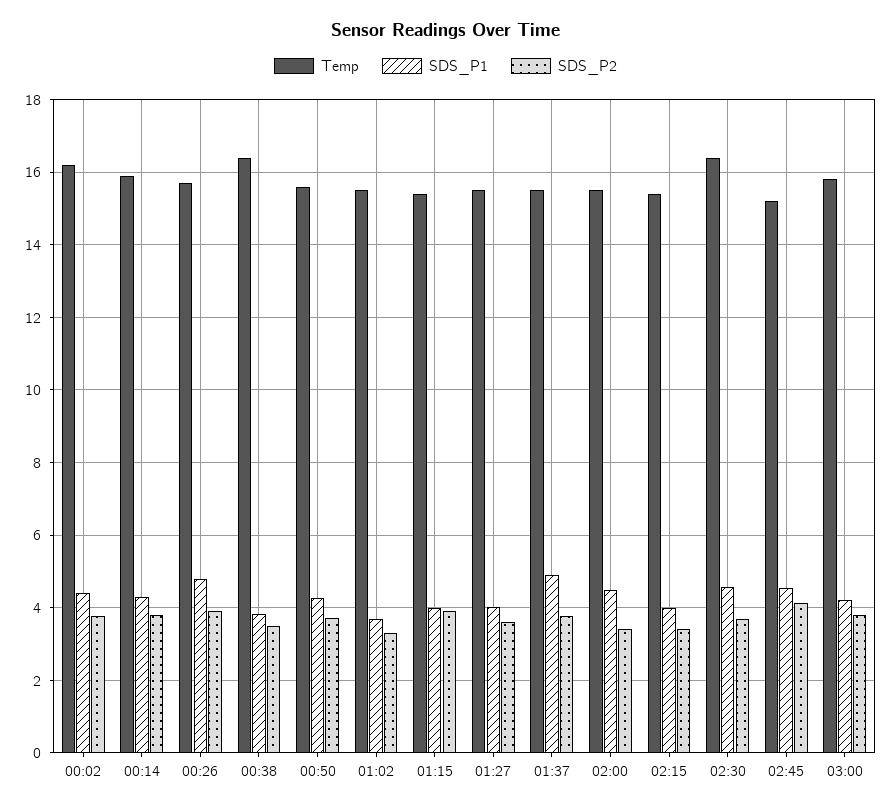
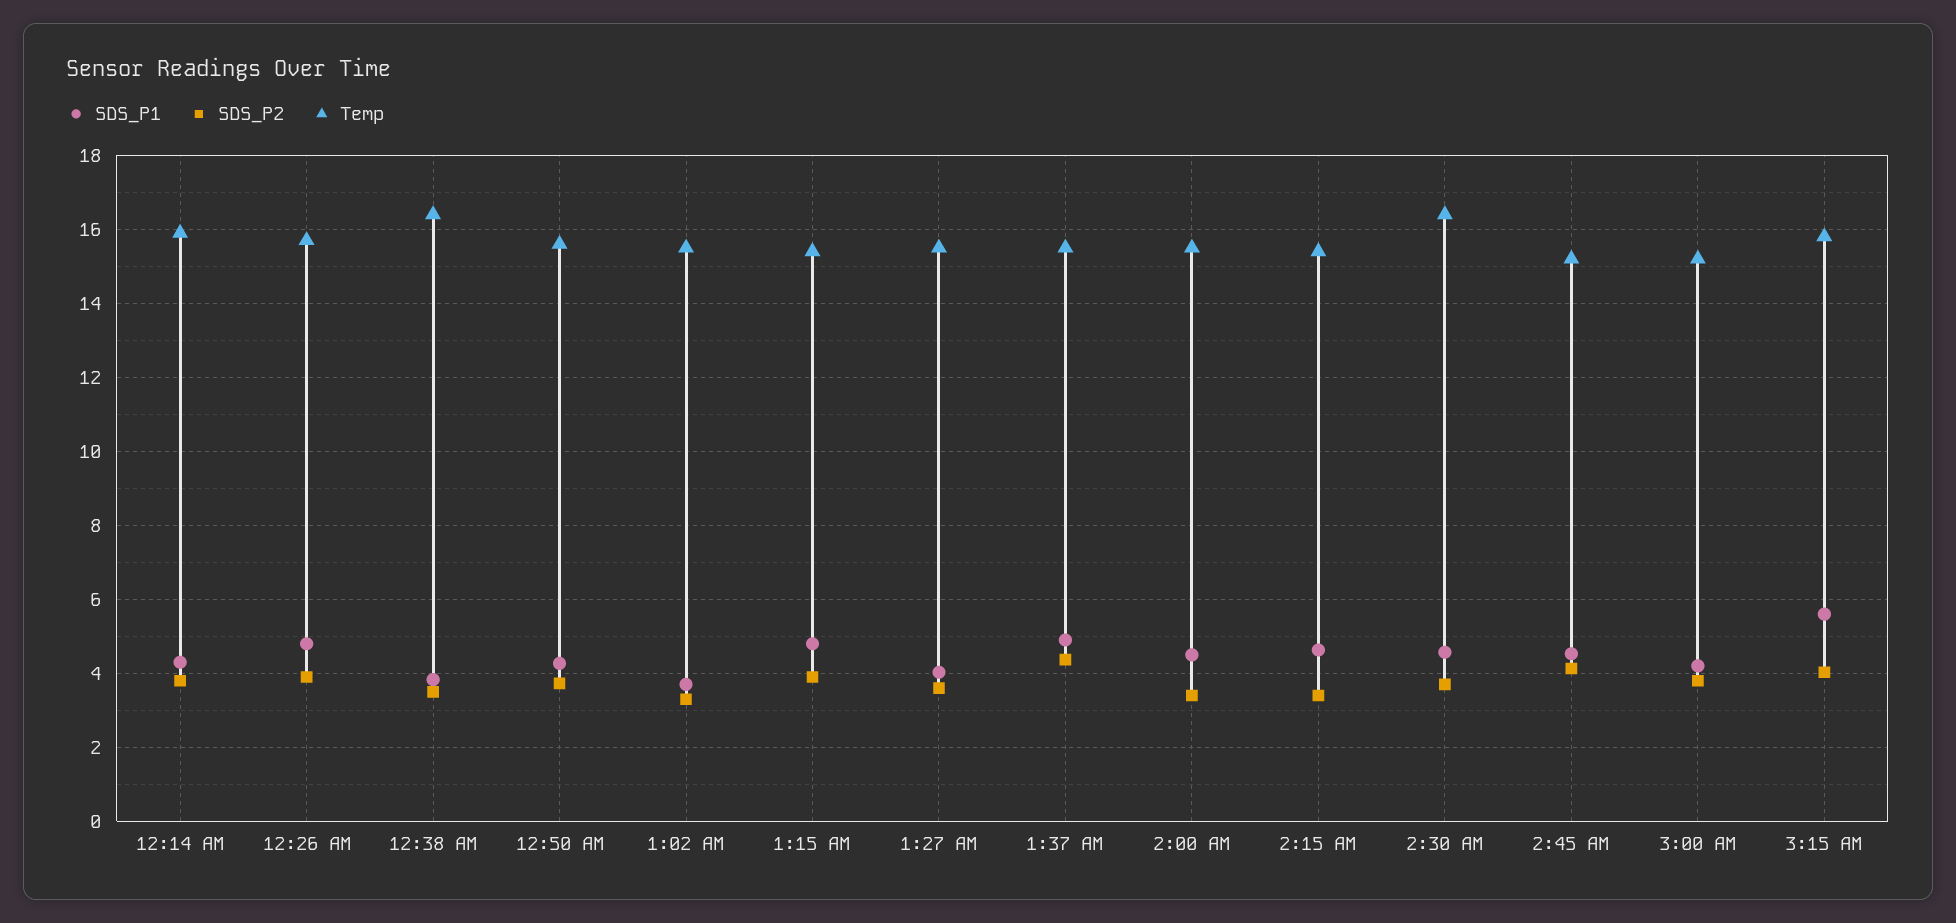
Temp, 00:02: 16.2 -> none
SDS_P1, 00:02: 4.4 -> none
SDS_P2, 00:02: 3.8 -> none
SDS_P1, 01:15: 4 -> 4.8
SDS_P2, 01:37: 3.8 -> 4.4
SDS_P1, 02:15: 4 -> 4.6
Temp, 03:00: 15.8 -> 15.2
SDS_P1, 3:15 AM: none -> 5.6
SDS_P2, 3:15 AM: none -> 4
Temp, 3:15 AM: none -> 15.8

